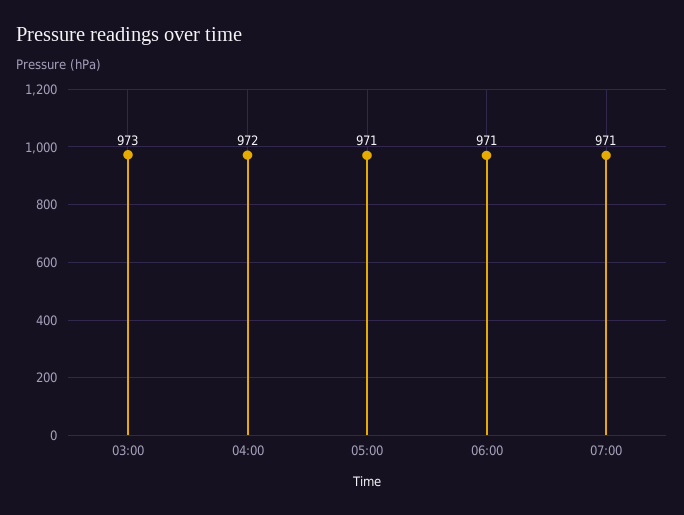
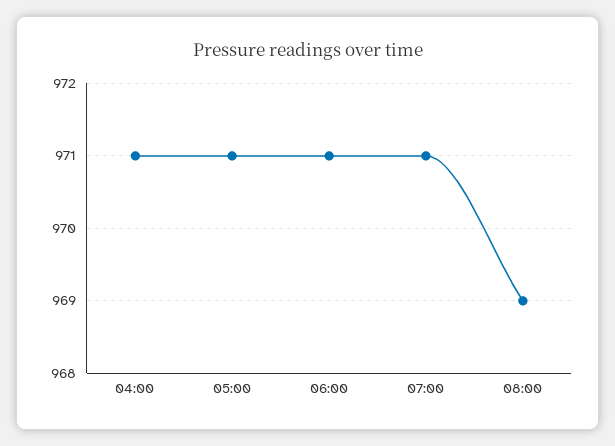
03:00: 973 -> none
04:00: 972 -> 971
08:00: none -> 969

